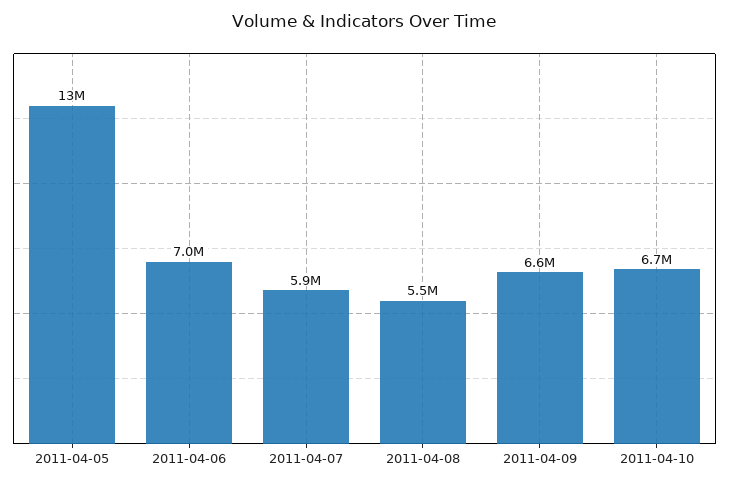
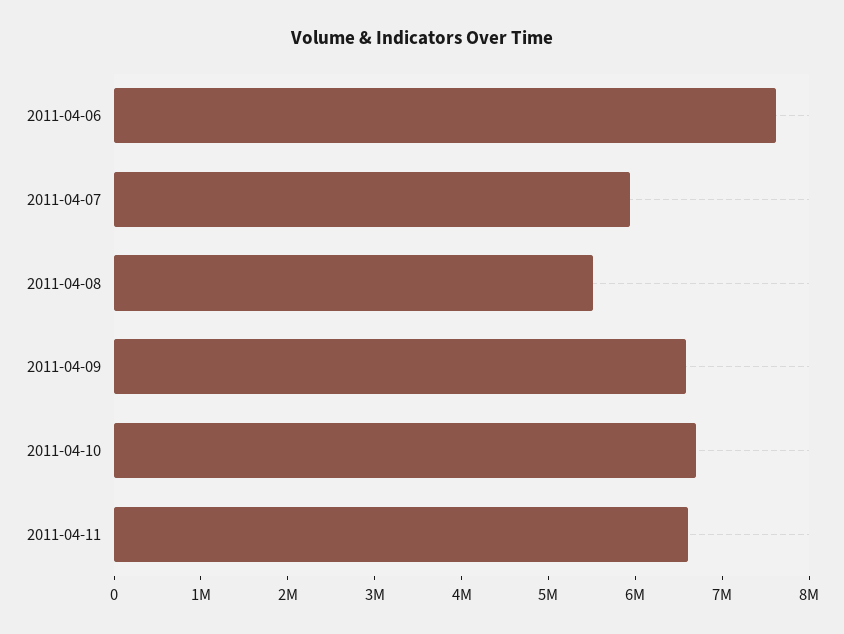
2011-04-05: 13000000 -> none
2011-04-06: 7000000 -> 7600000
2011-04-11: none -> 6600000

